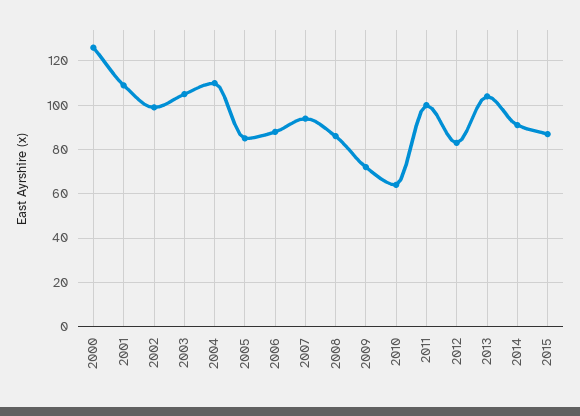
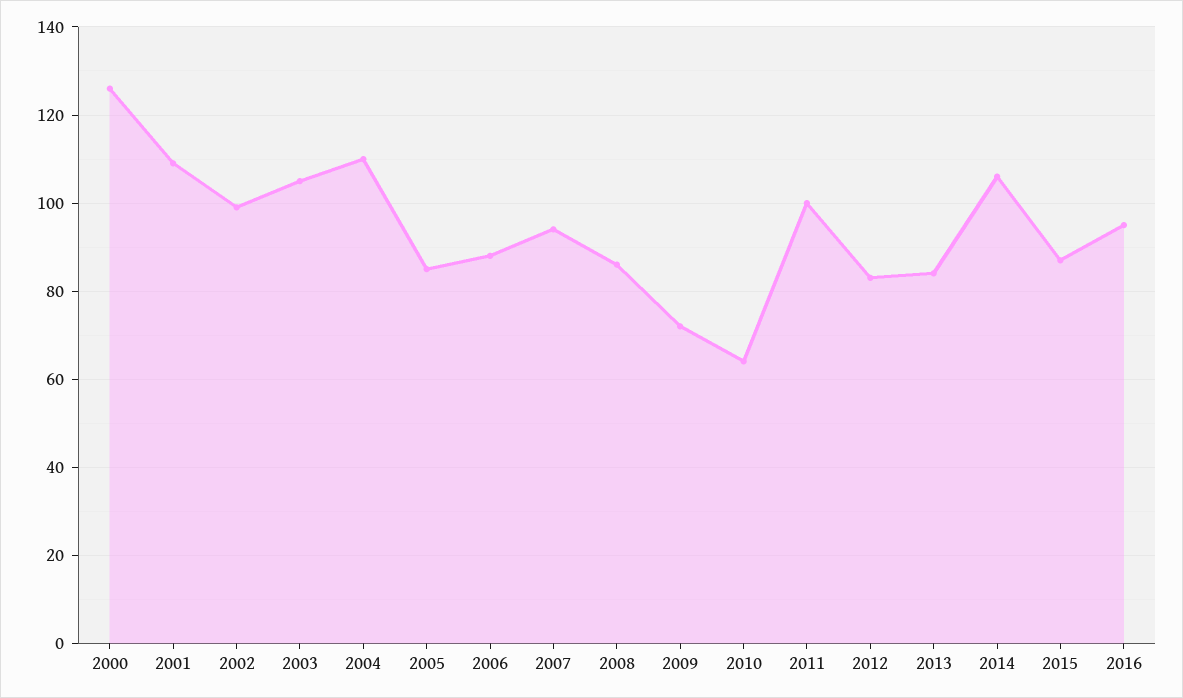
2013: 105 -> 85
2014: 90 -> 105
2016: none -> 95

